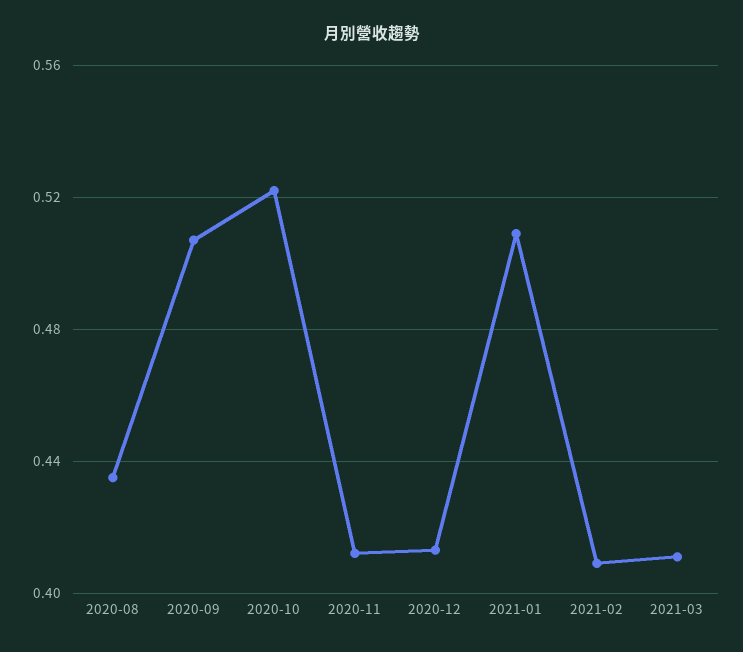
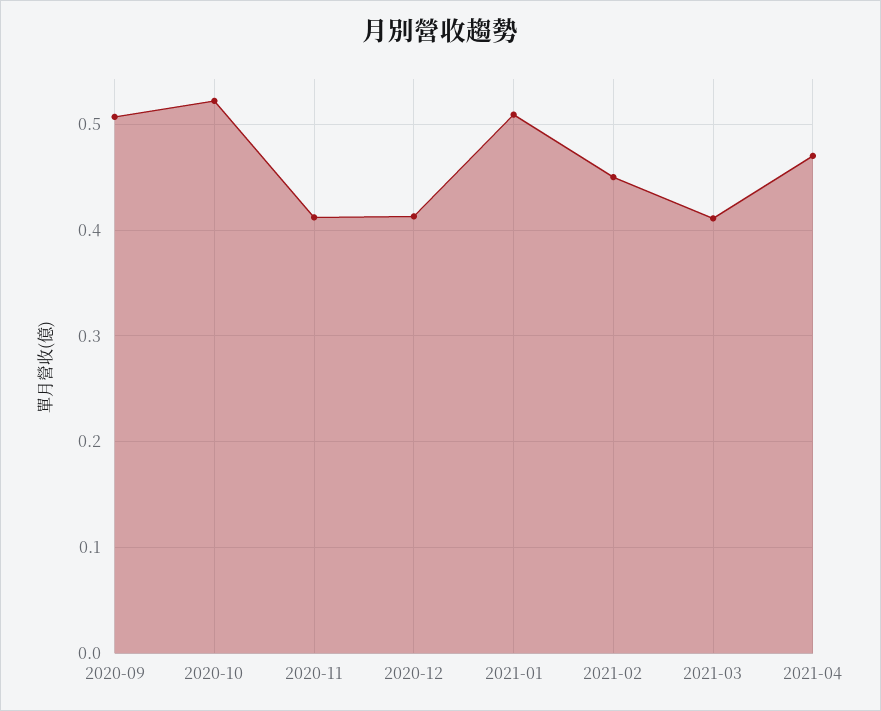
2020-08: 0.435 -> none
2021-02: 0.41 -> 0.45
2021-04: none -> 0.47

